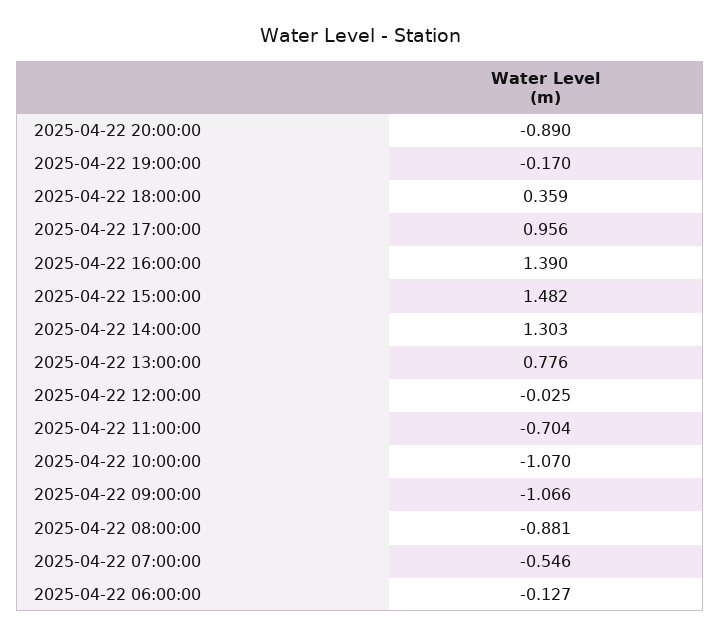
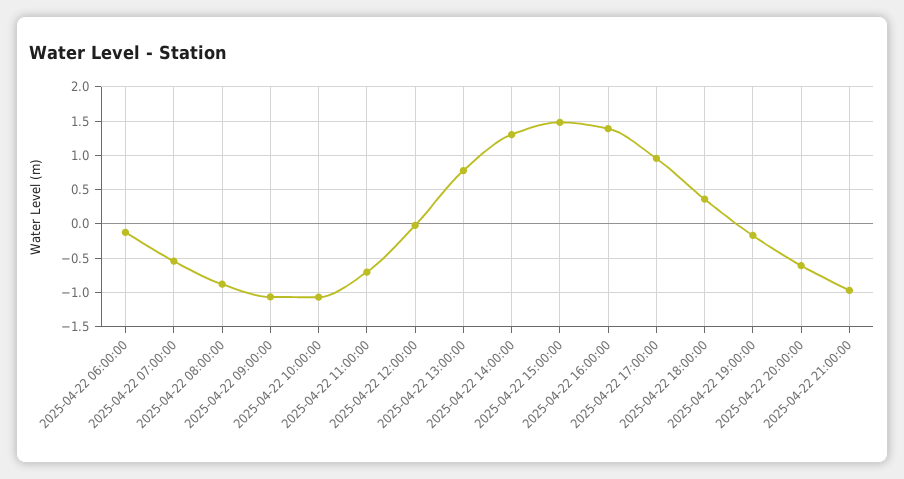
2025-04-22 20:00:00: -0.89 -> -0.6
2025-04-22 21:00:00: none -> -1

